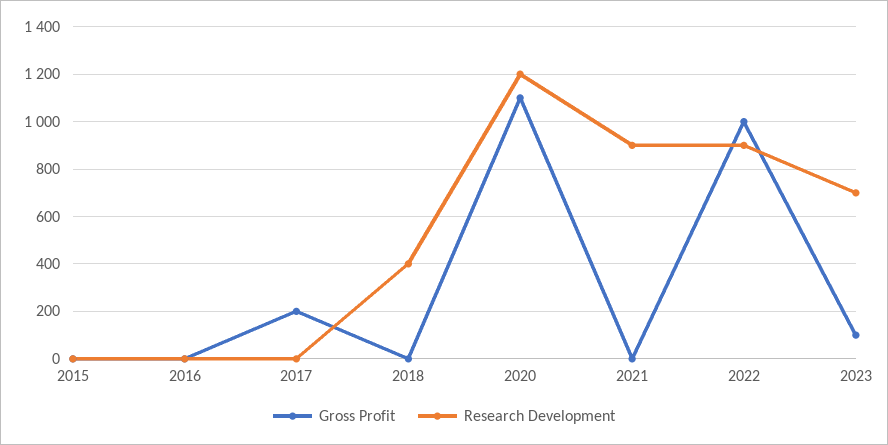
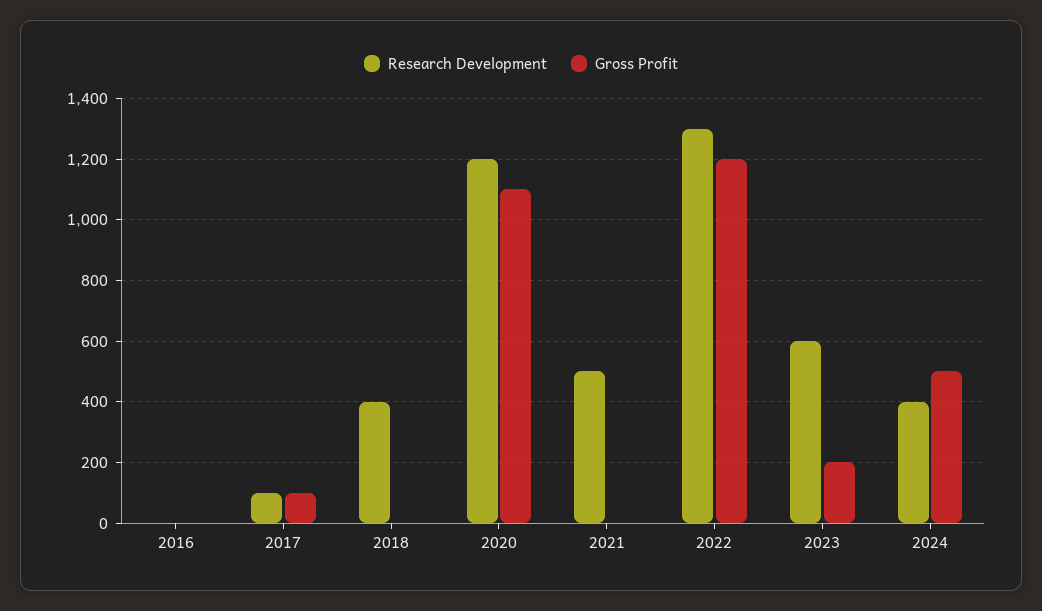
Gross Profit, 2015: 0 -> none
Research Development, 2015: 0 -> none
Gross Profit, 2017: 200 -> 100
Research Development, 2017: 0 -> 100
Research Development, 2021: 900 -> 500
Gross Profit, 2022: 1000 -> 1200
Research Development, 2022: 900 -> 1300
Gross Profit, 2023: 100 -> 200
Research Development, 2023: 700 -> 600
Research Development, 2024: none -> 400
Gross Profit, 2024: none -> 500

